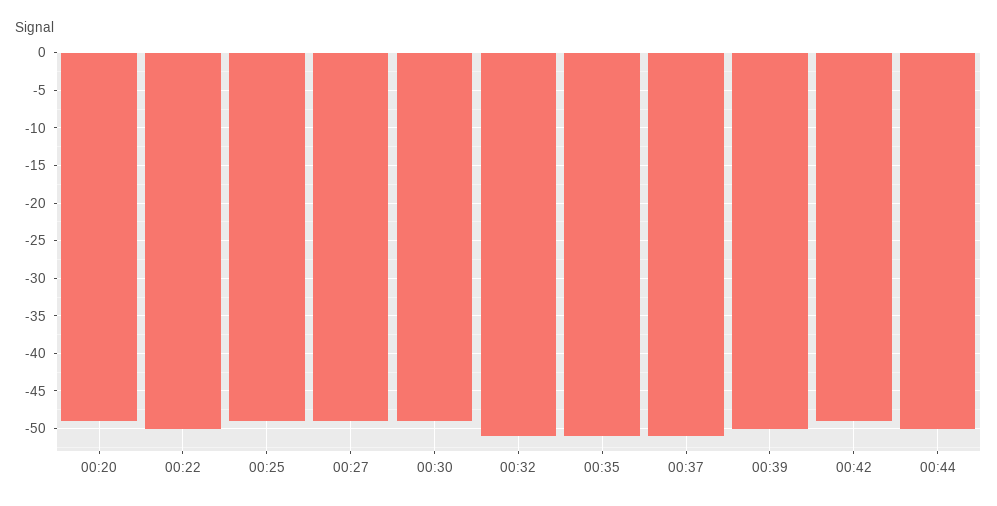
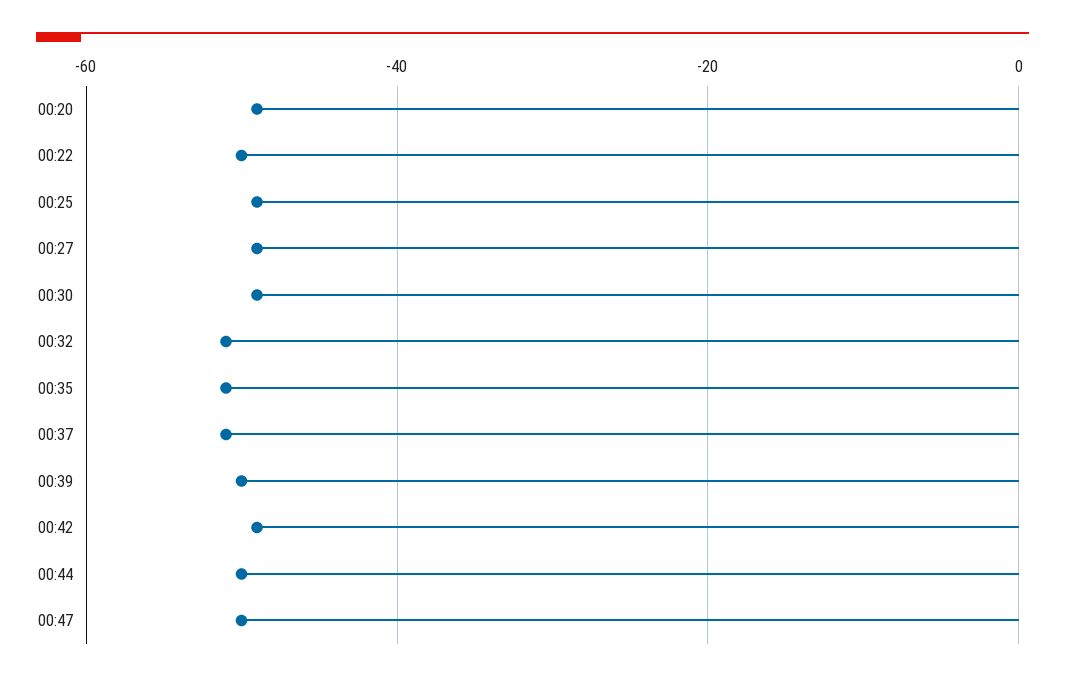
00:47: none -> -50

